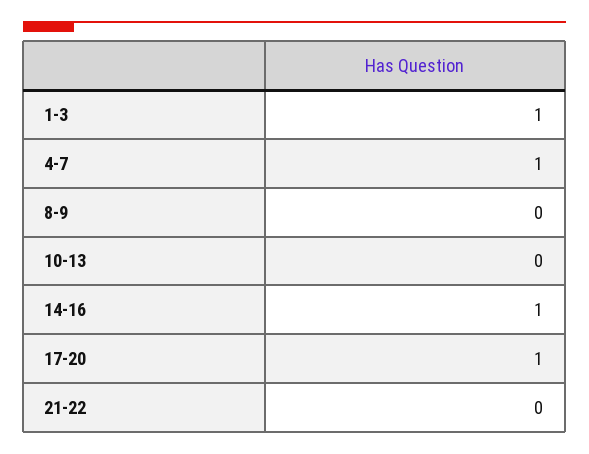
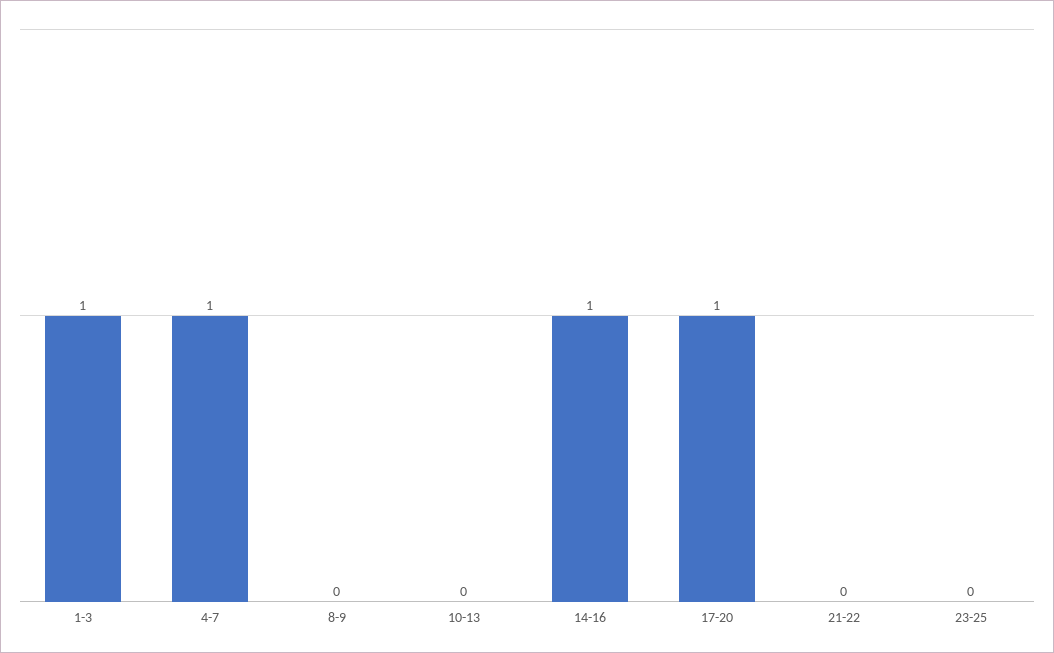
23-25: none -> 0

